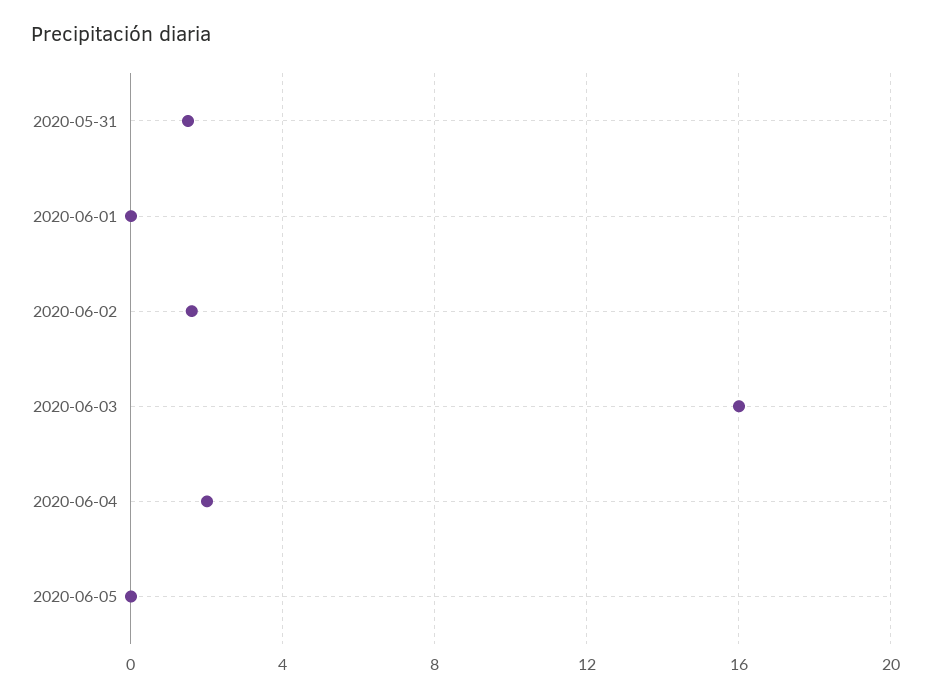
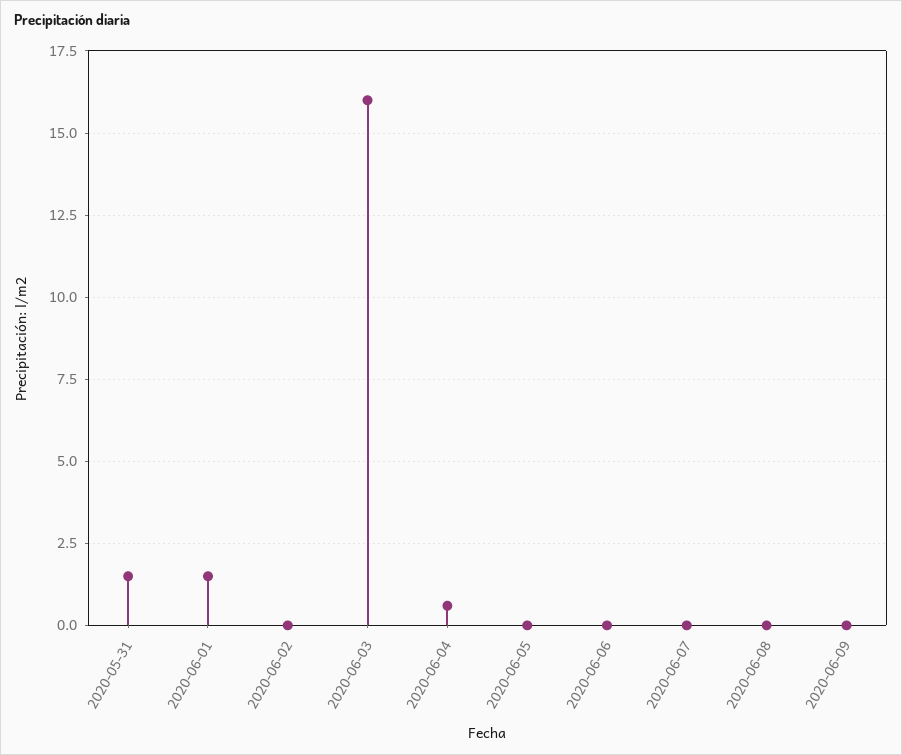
2020-06-01: 0 -> 1.5
2020-06-02: 1.5 -> 0
2020-06-04: 2 -> 0.5
2020-06-06: none -> 0
2020-06-07: none -> 0
2020-06-08: none -> 0
2020-06-09: none -> 0

